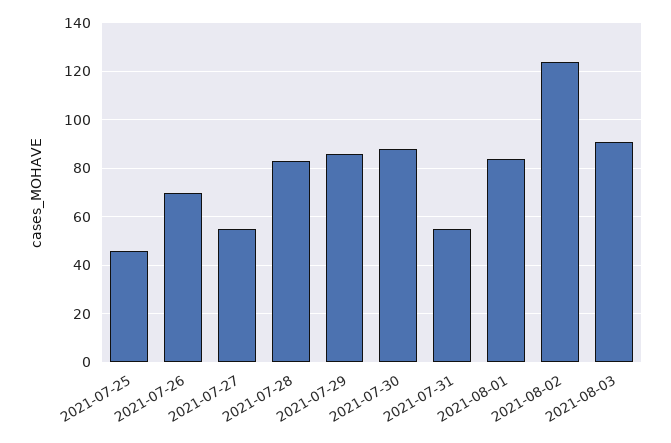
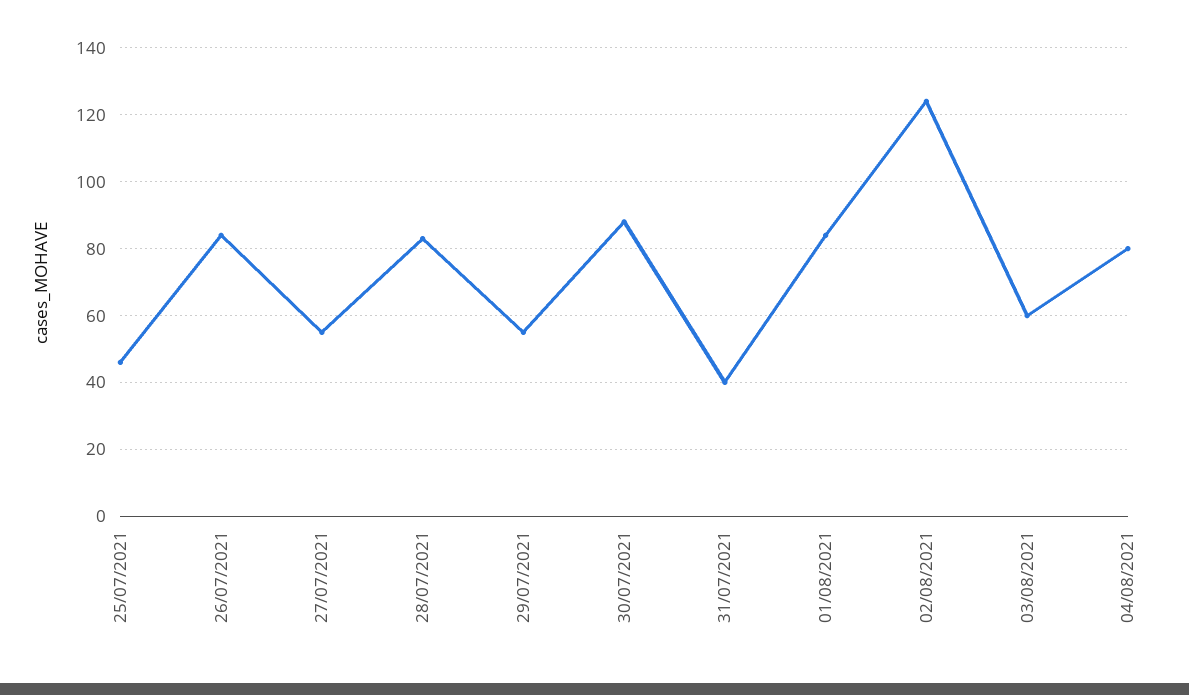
2021-07-26: 70 -> 85
2021-07-29: 85 -> 55
2021-07-31: 55 -> 40
2021-08-03: 90 -> 60
04/08/2021: none -> 80

